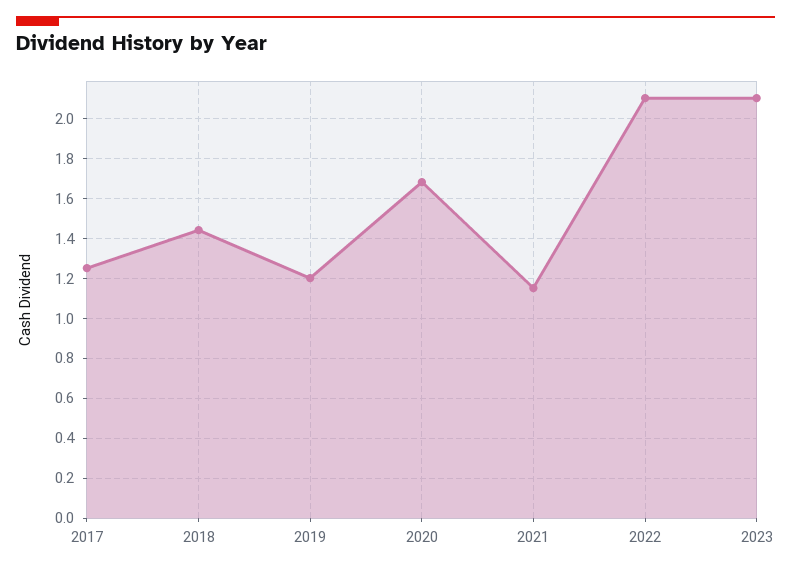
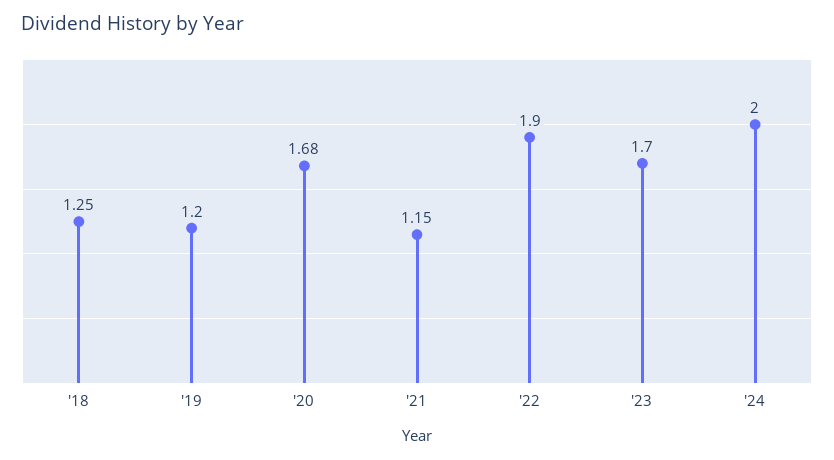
2017: 1.25 -> none
2018: 1.45 -> 1.25
2022: 2.1 -> 1.9
2023: 2.1 -> 1.7
'24: none -> 2

